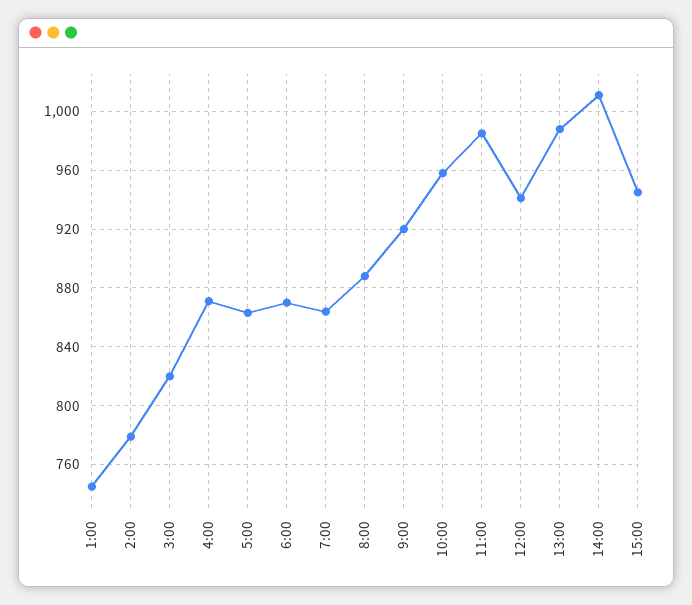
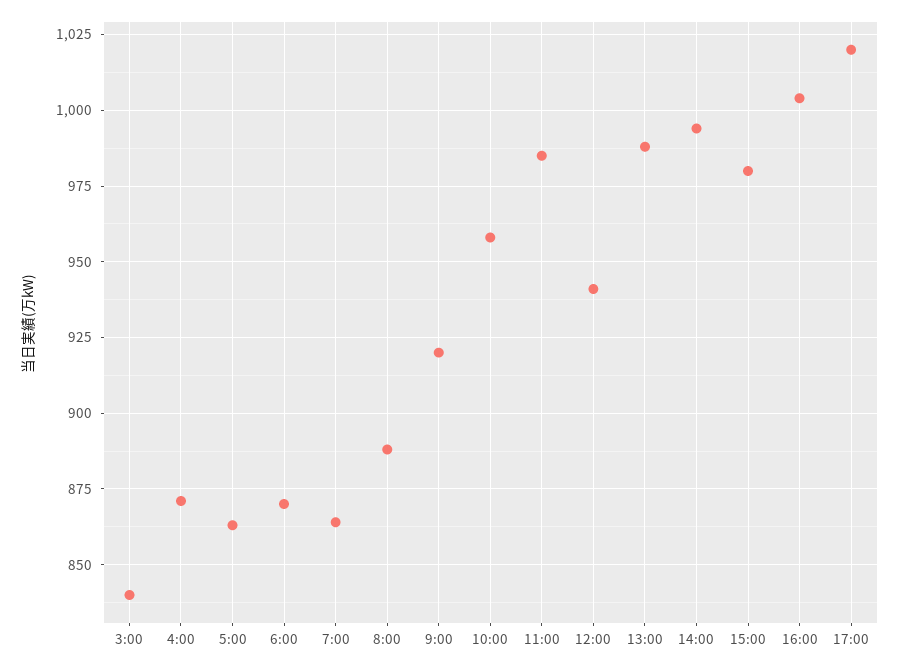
1:00: 745 -> none
2:00: 780 -> none
3:00: 820 -> 840
14:00: 1010 -> 995
15:00: 945 -> 980
16:00: none -> 1005
17:00: none -> 1020

